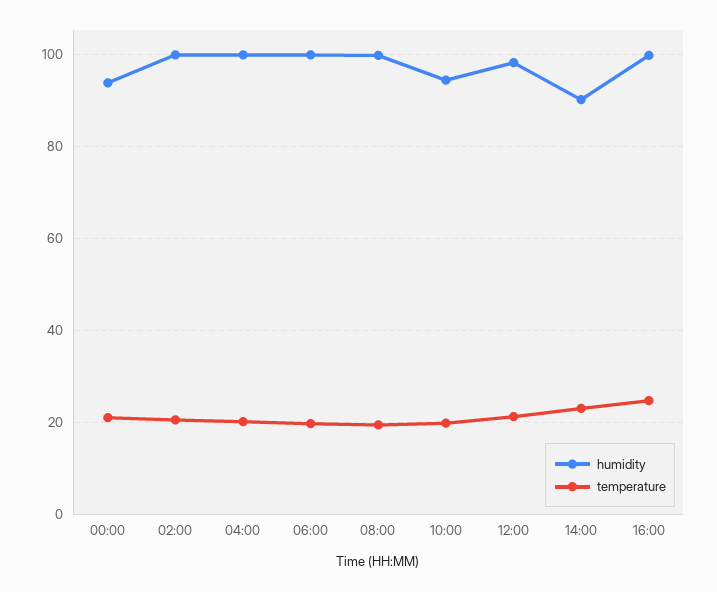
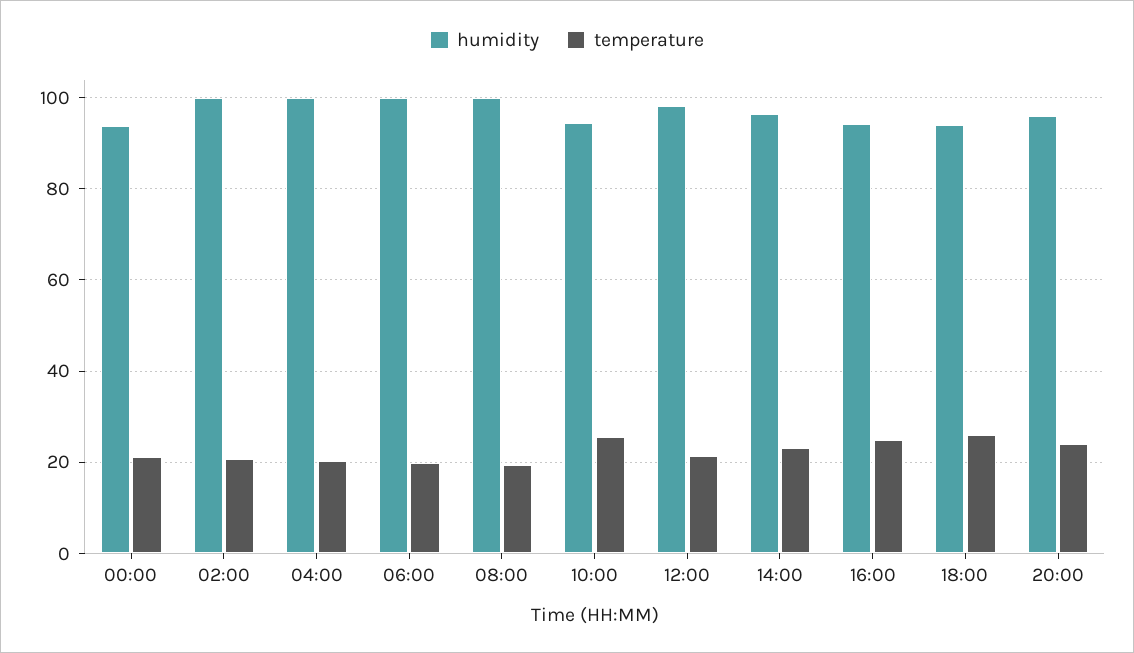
temperature, 10:00: 20 -> 26
humidity, 14:00: 90 -> 96
humidity, 16:00: 100 -> 94
humidity, 18:00: none -> 94
temperature, 18:00: none -> 26
humidity, 20:00: none -> 96
temperature, 20:00: none -> 24

